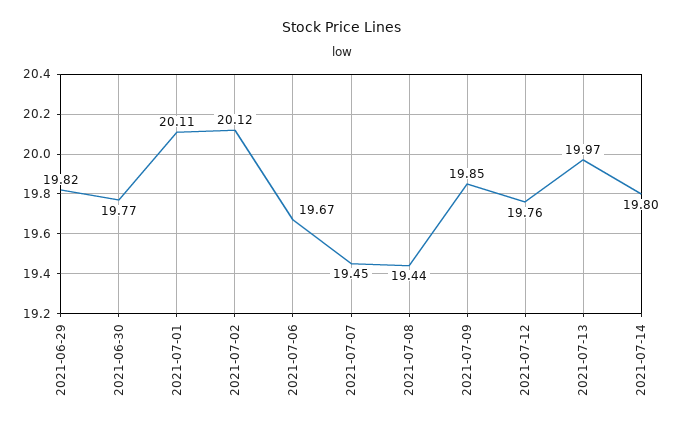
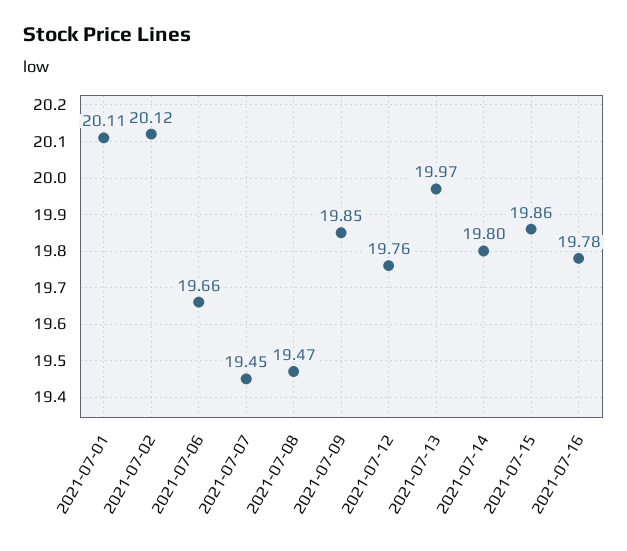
2021-06-29: 19.82 -> none
2021-06-30: 19.77 -> none
2021-07-06: 19.67 -> 19.66
2021-07-08: 19.44 -> 19.47
2021-07-15: none -> 19.86
2021-07-16: none -> 19.78

